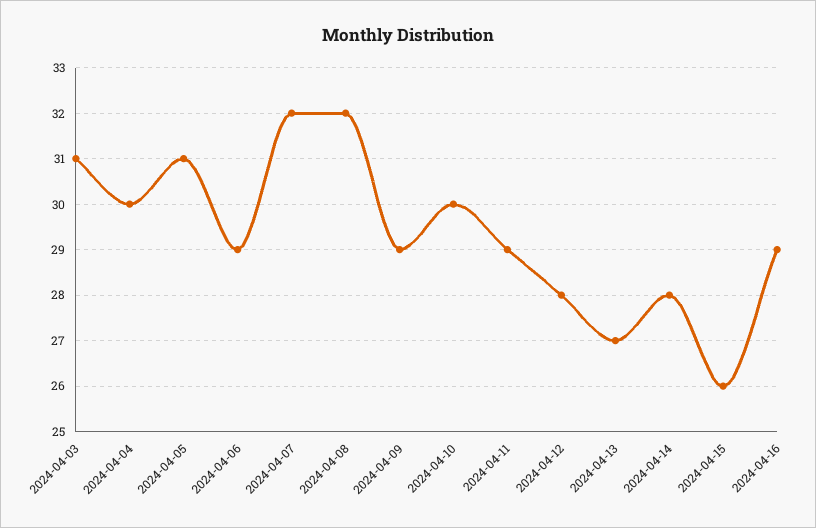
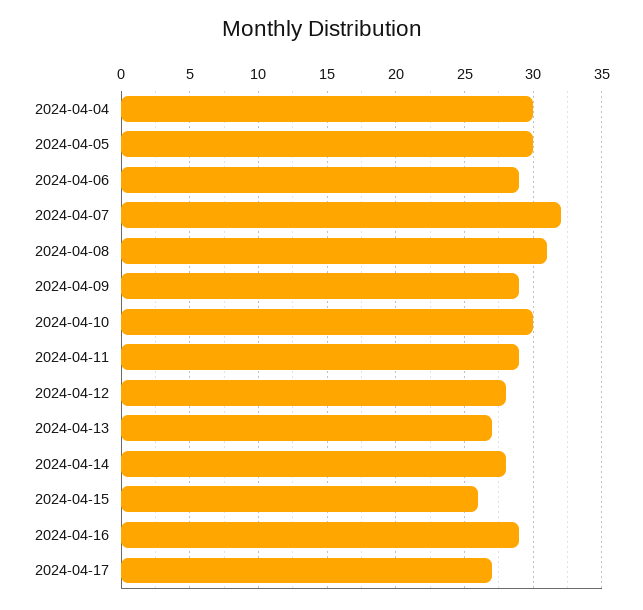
2024-04-03: 31 -> none
2024-04-05: 31 -> 30
2024-04-08: 32 -> 31
2024-04-17: none -> 27

